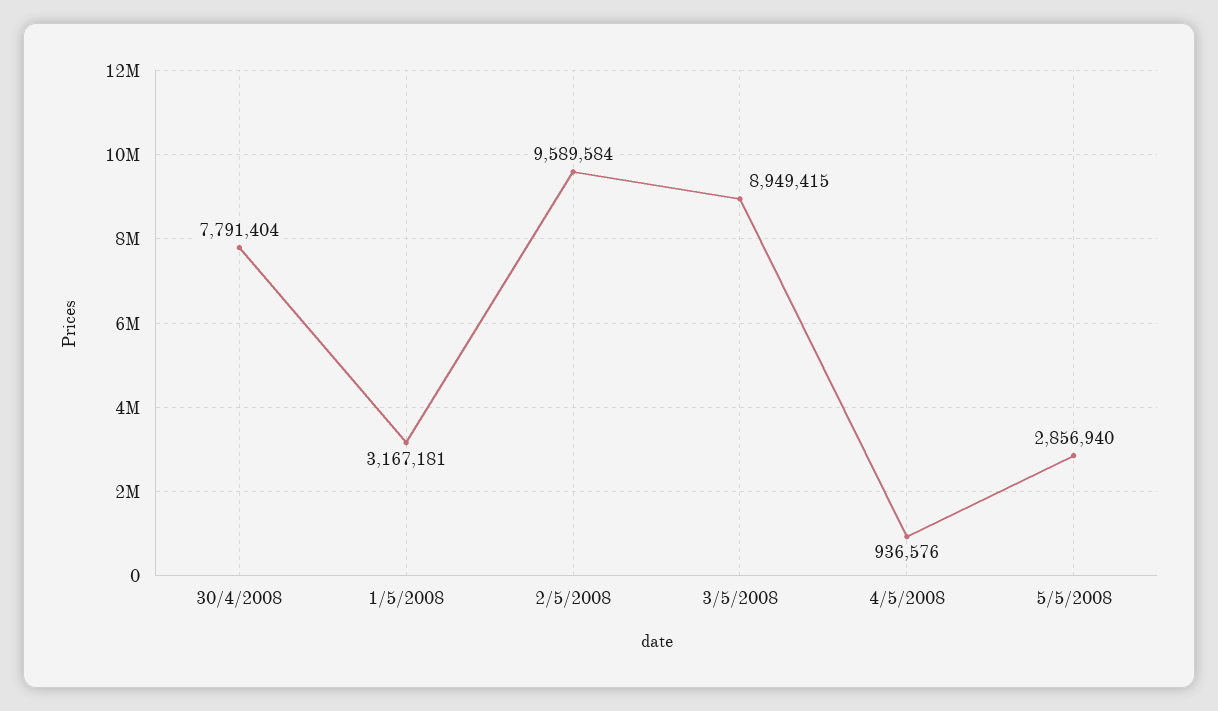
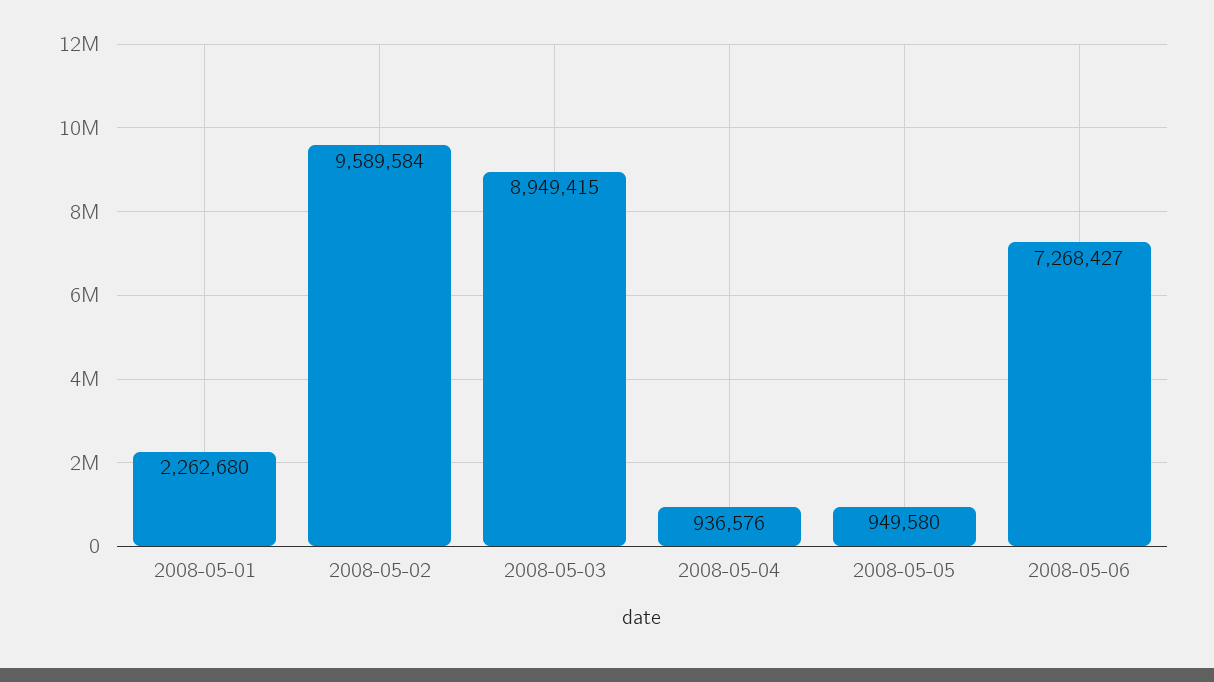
30/4/2008: 7791404 -> none
1/5/2008: 3167181 -> 2262680
5/5/2008: 2856940 -> 949580
2008-05-06: none -> 7268427

